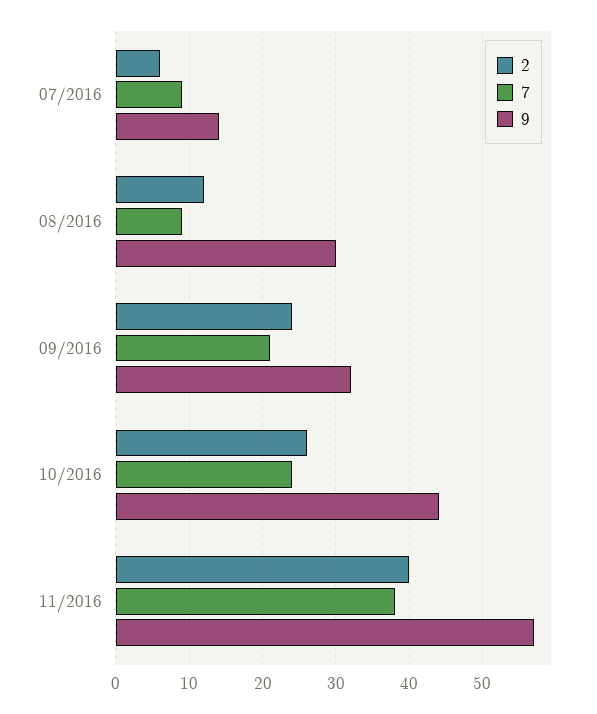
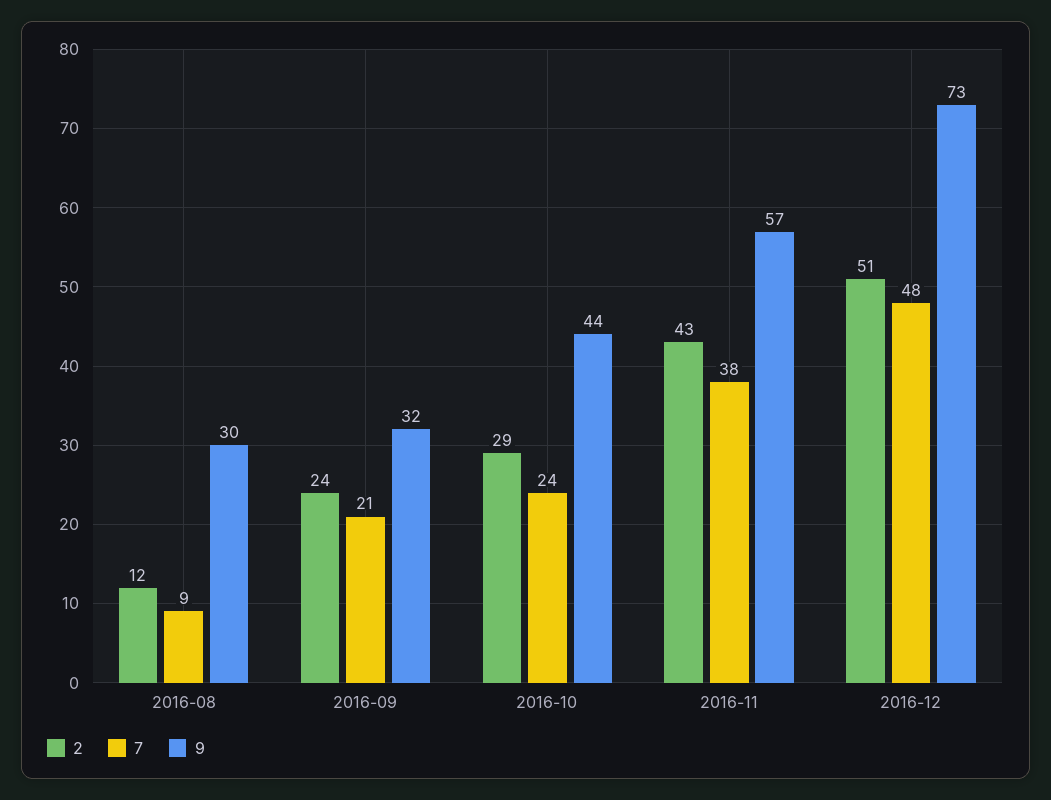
2, 07/2016: 6 -> none
7, 07/2016: 9 -> none
9, 07/2016: 14 -> none
2, 10/2016: 26 -> 29
2, 11/2016: 40 -> 43
2, 2016-12: none -> 51
7, 2016-12: none -> 48
9, 2016-12: none -> 73

